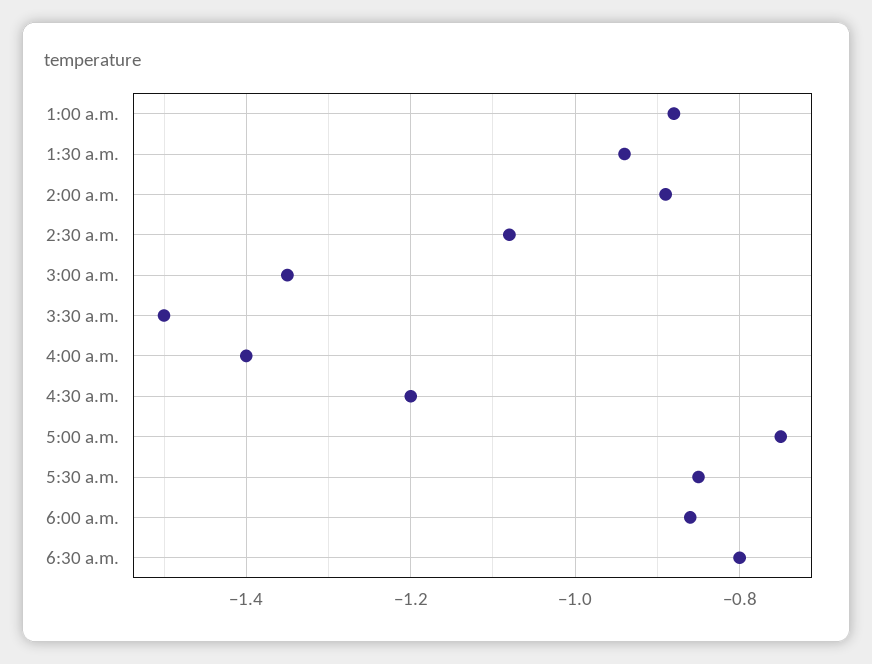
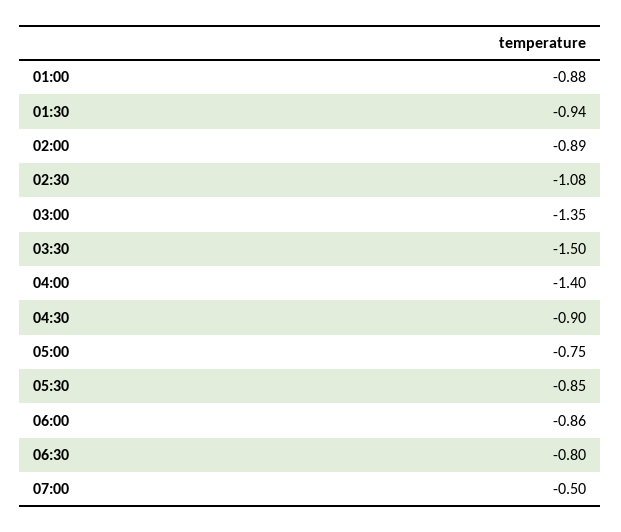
4:30 a.m.: -1.2 -> -0.9
07:00: none -> -0.5

